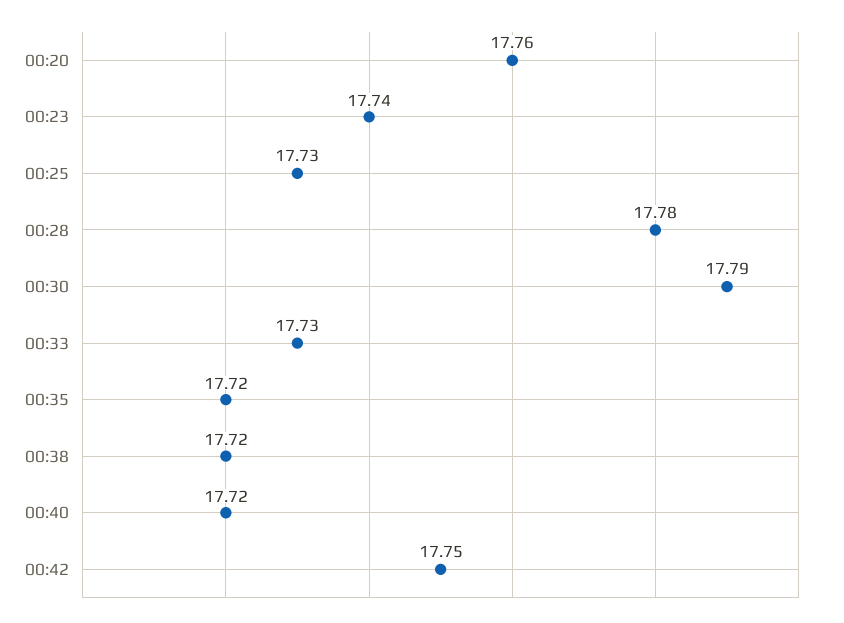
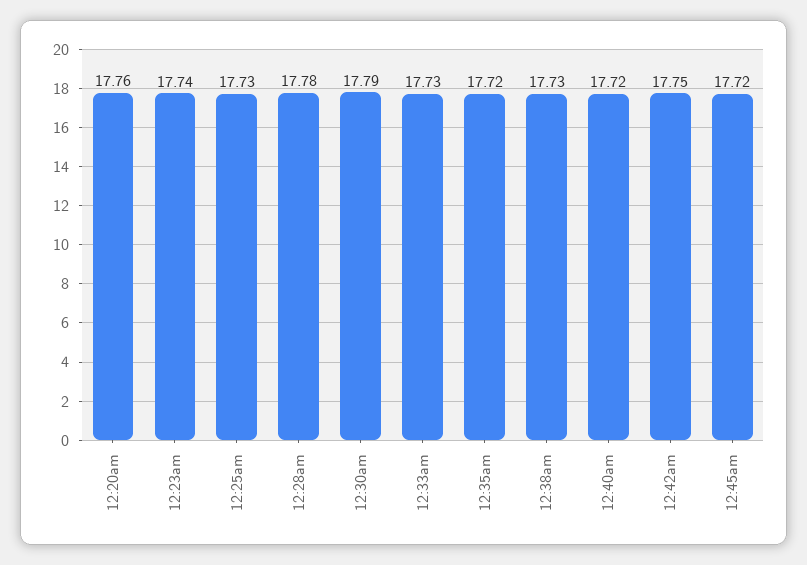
00:38: 17.72 -> 17.73
12:45am: none -> 17.72

